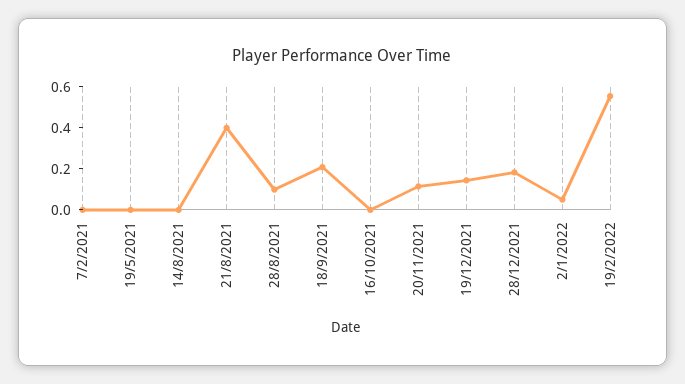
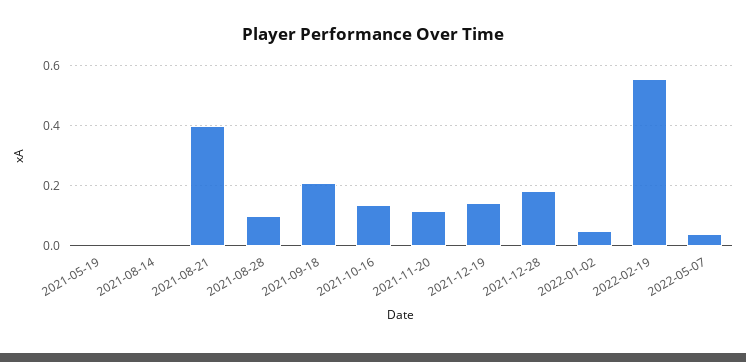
7/2/2021: 0 -> none
16/10/2021: 0 -> 0.14
2022-05-07: none -> 0.04

